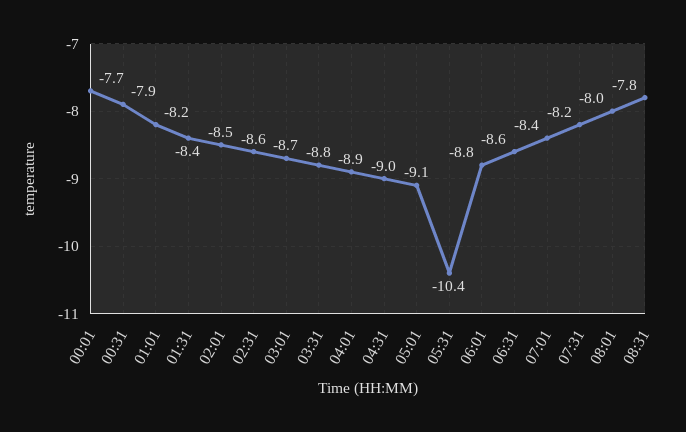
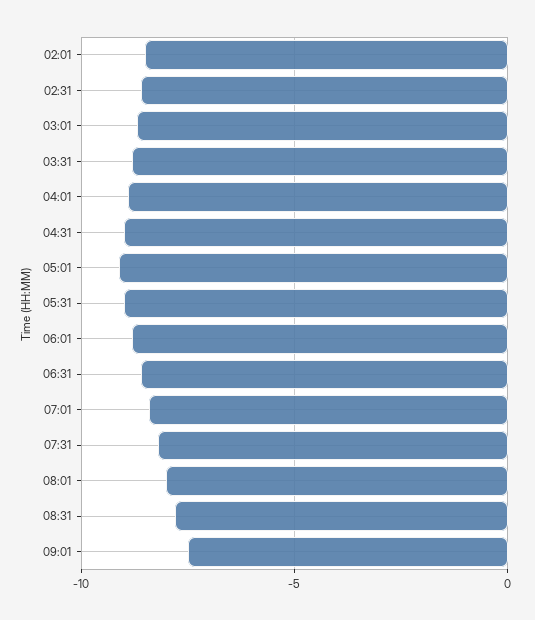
00:01: -7.7 -> none
00:31: -7.9 -> none
01:01: -8.2 -> none
01:31: -8.4 -> none
05:31: -10.4 -> -9
09:01: none -> -7.5

